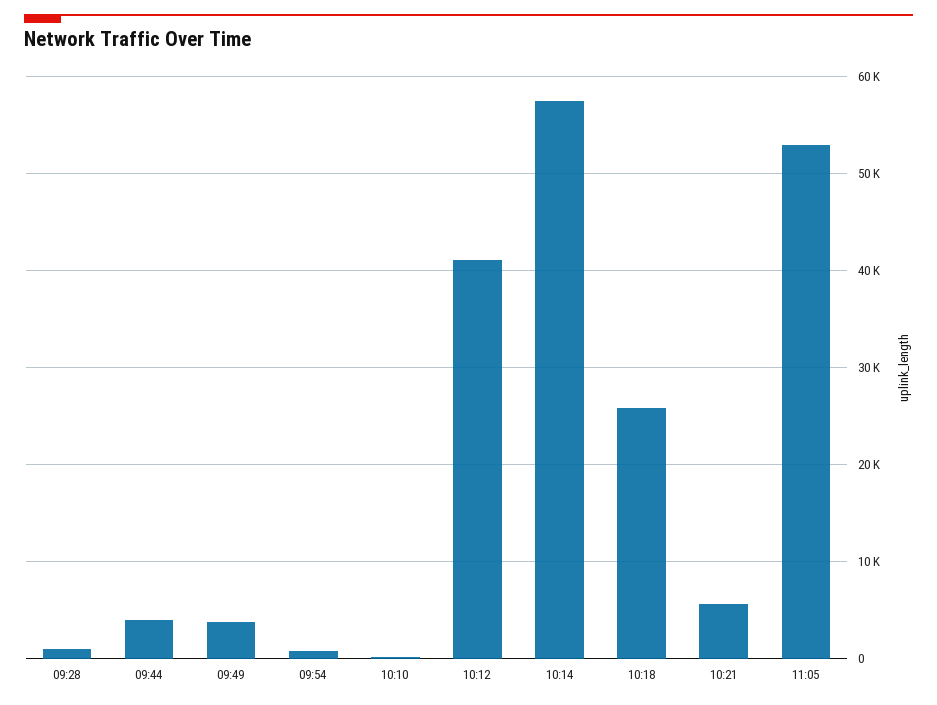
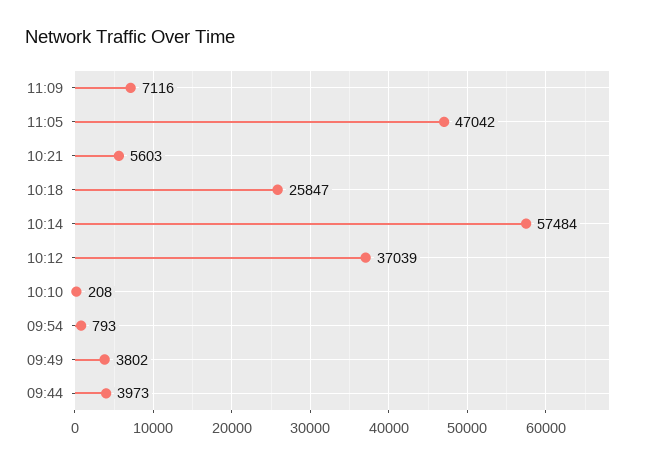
09:28: 1000 -> none
10:12: 41000 -> 37039
11:05: 53000 -> 47042
11:09: none -> 7116

